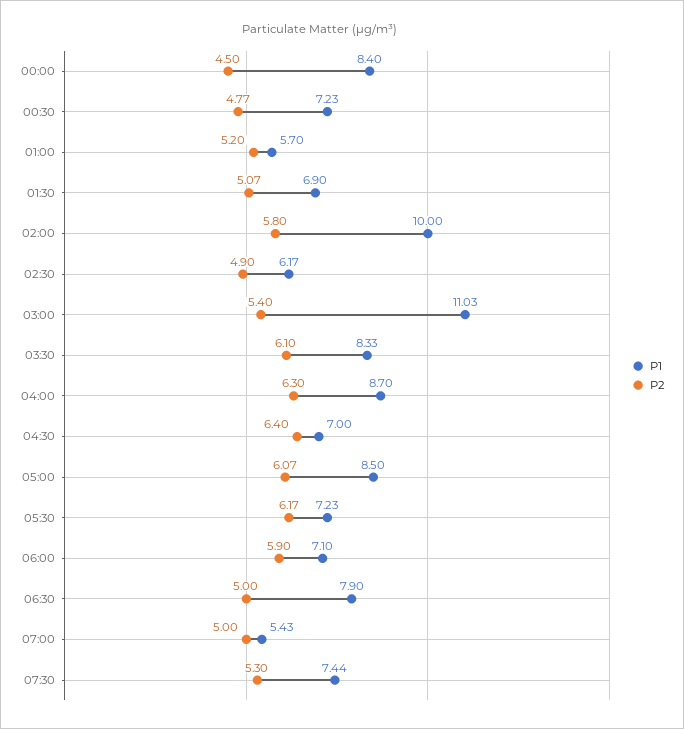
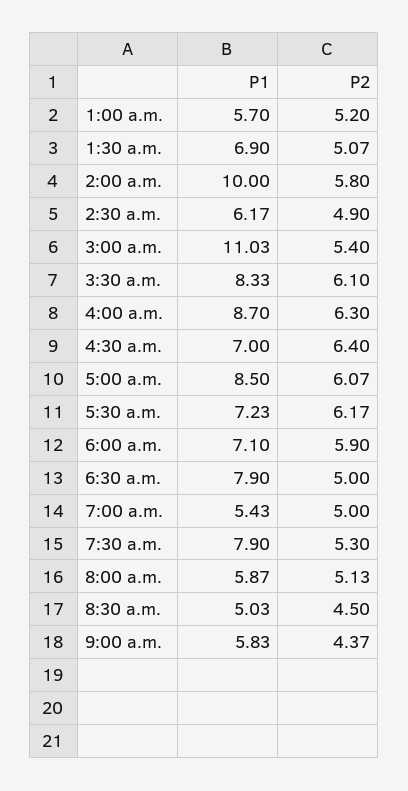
P1, 00:00: 8.4 -> none
P2, 00:00: 4.5 -> none
P1, 00:30: 7.23 -> none
P2, 00:30: 4.77 -> none
P1, 07:30: 7.44 -> 7.9
P1, 8:00 a.m.: none -> 5.87
P2, 8:00 a.m.: none -> 5.13
P1, 8:30 a.m.: none -> 5.03
P2, 8:30 a.m.: none -> 4.5
P1, 9:00 a.m.: none -> 5.83
P2, 9:00 a.m.: none -> 4.37

